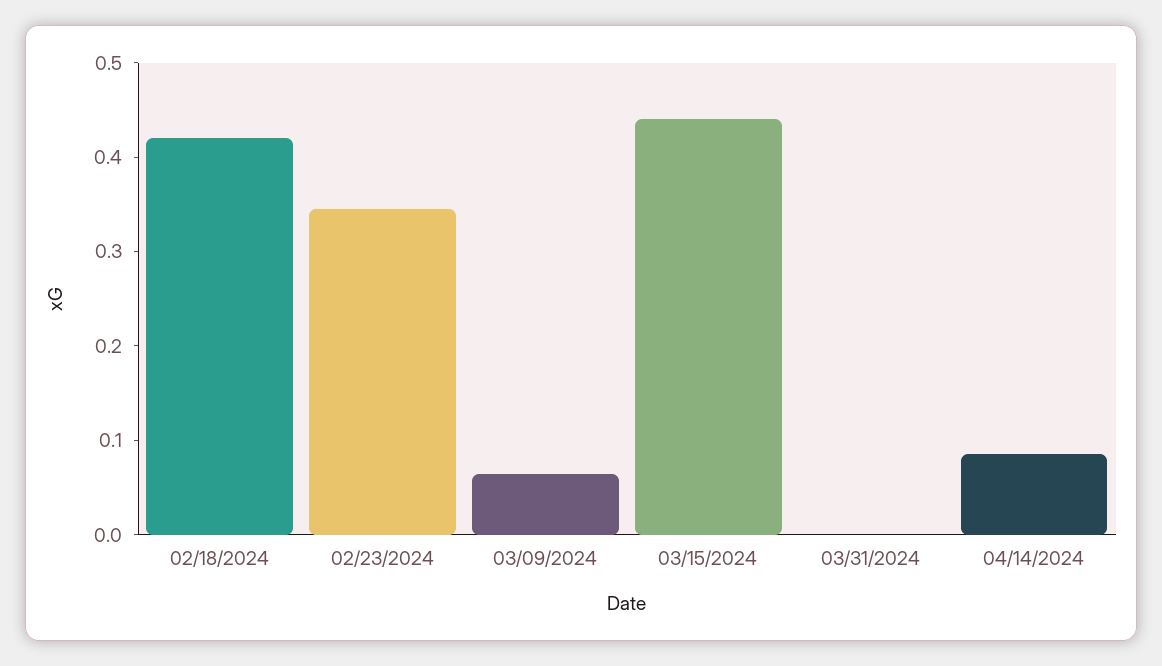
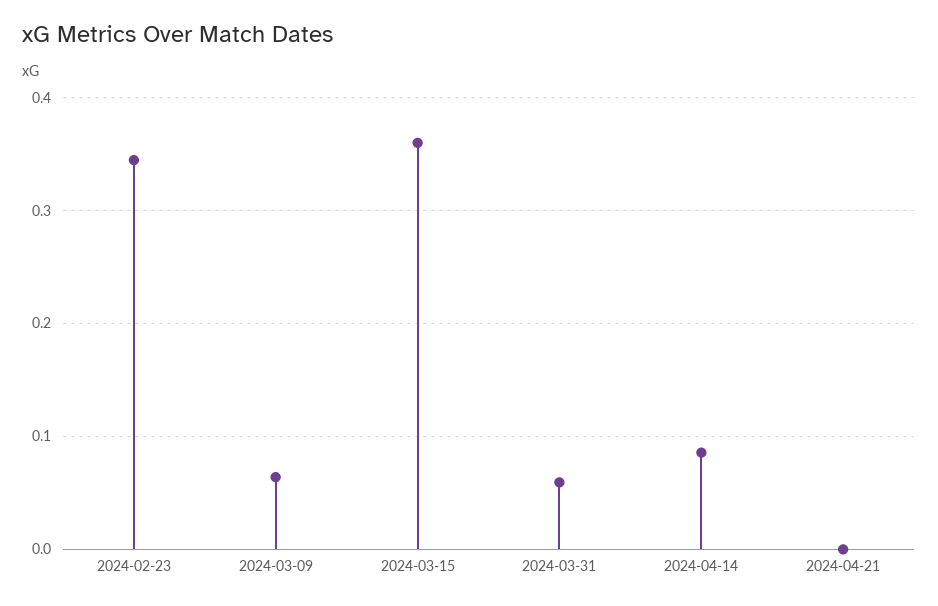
02/18/2024: 0.42 -> none
03/15/2024: 0.44 -> 0.36
03/31/2024: 0 -> 0.06
2024-04-21: none -> 0

